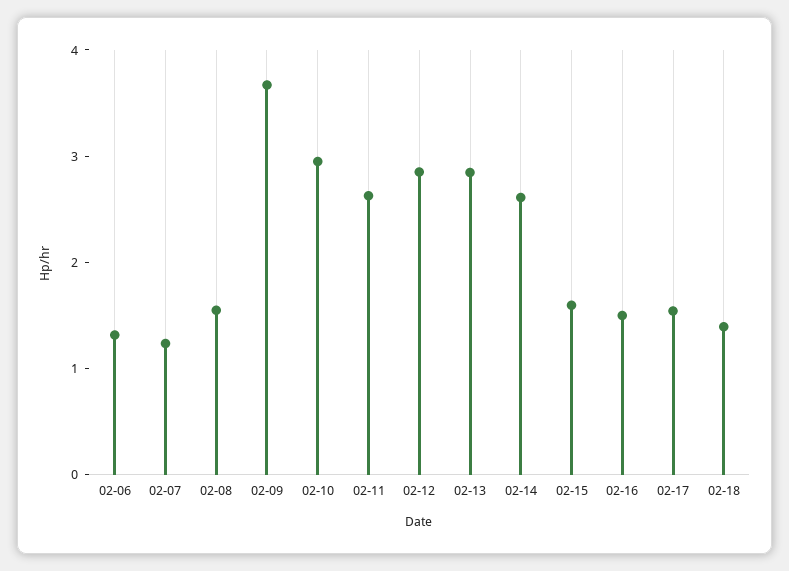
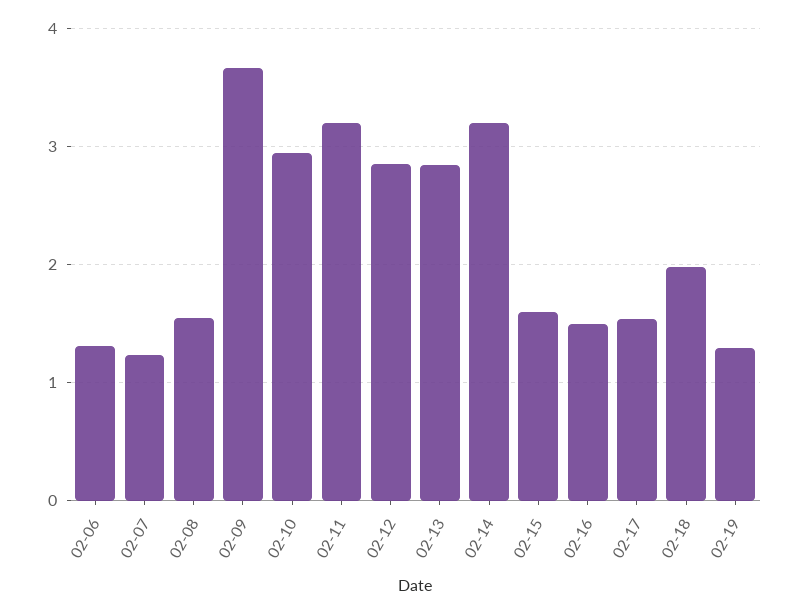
02-11: 2.6 -> 3.2
02-14: 2.6 -> 3.2
02-18: 1.4 -> 2
02-19: none -> 1.3

